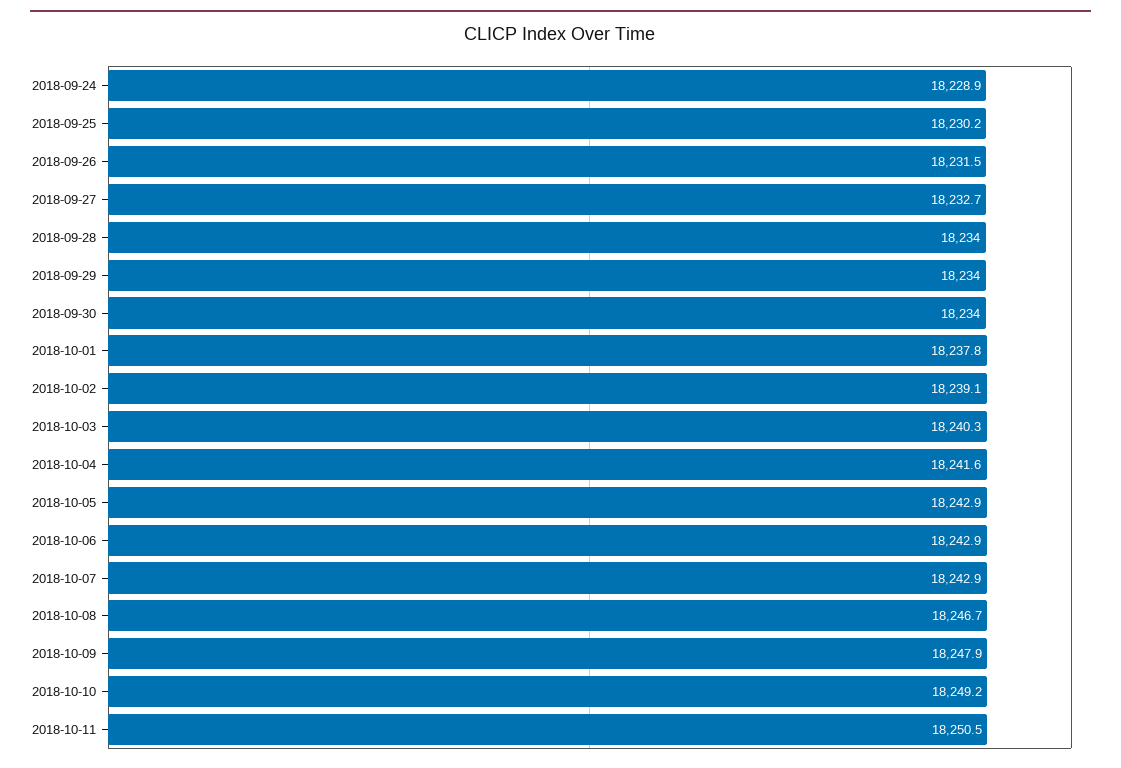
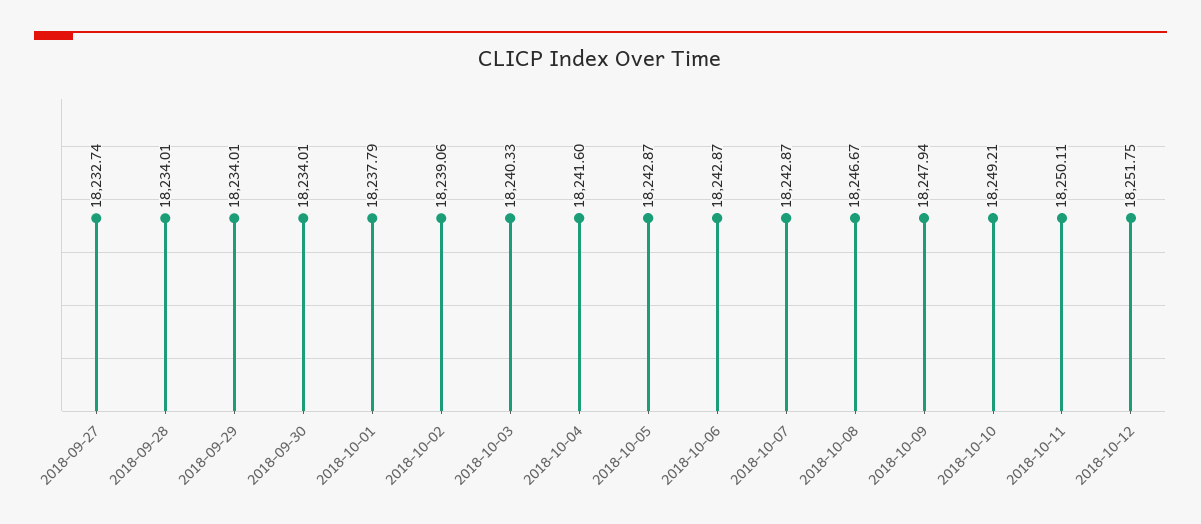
2018-09-24: 18228.9 -> none
2018-09-25: 18230.2 -> none
2018-09-26: 18231.5 -> none
2018-10-11: 18250.5 -> 18250.11
2018-10-12: none -> 18251.75

